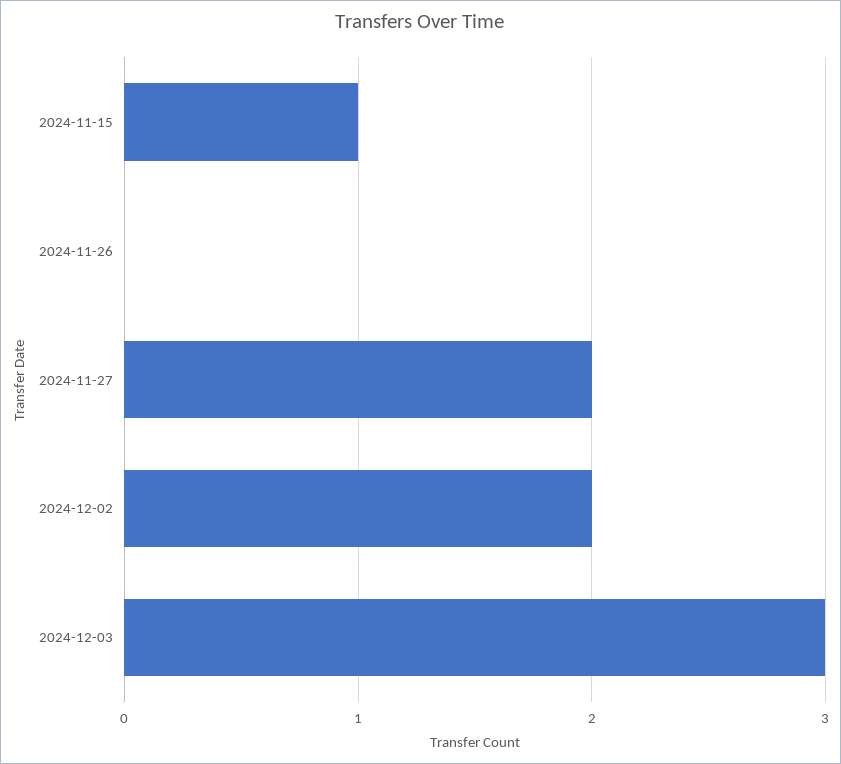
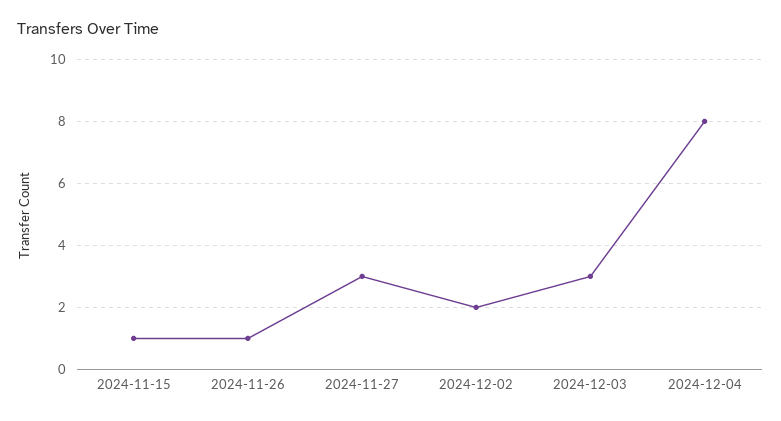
2024-11-26: 0 -> 1
2024-11-27: 2 -> 3
2024-12-04: none -> 8

